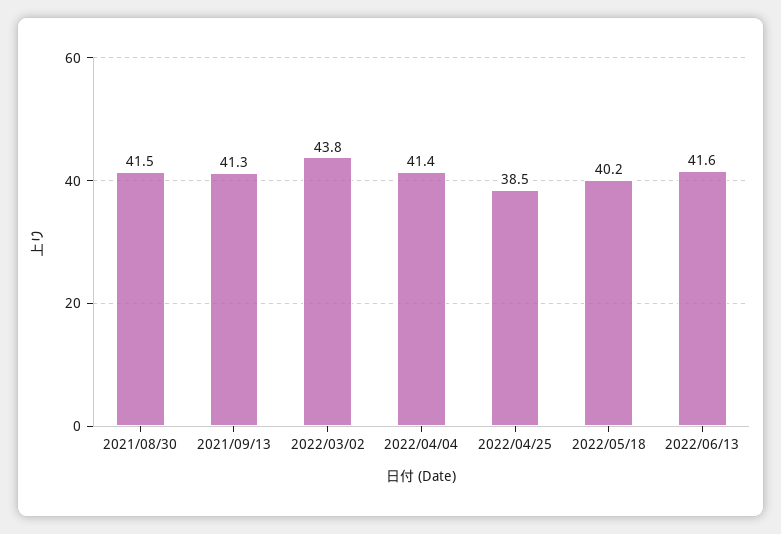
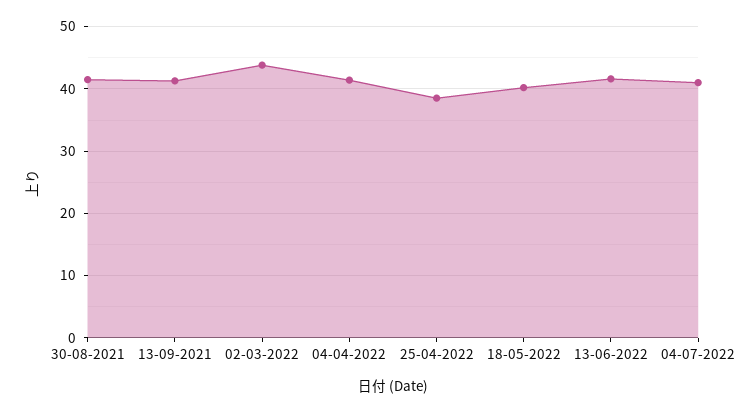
04-07-2022: none -> 41

